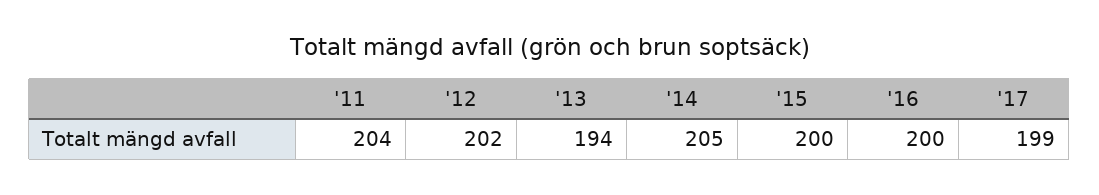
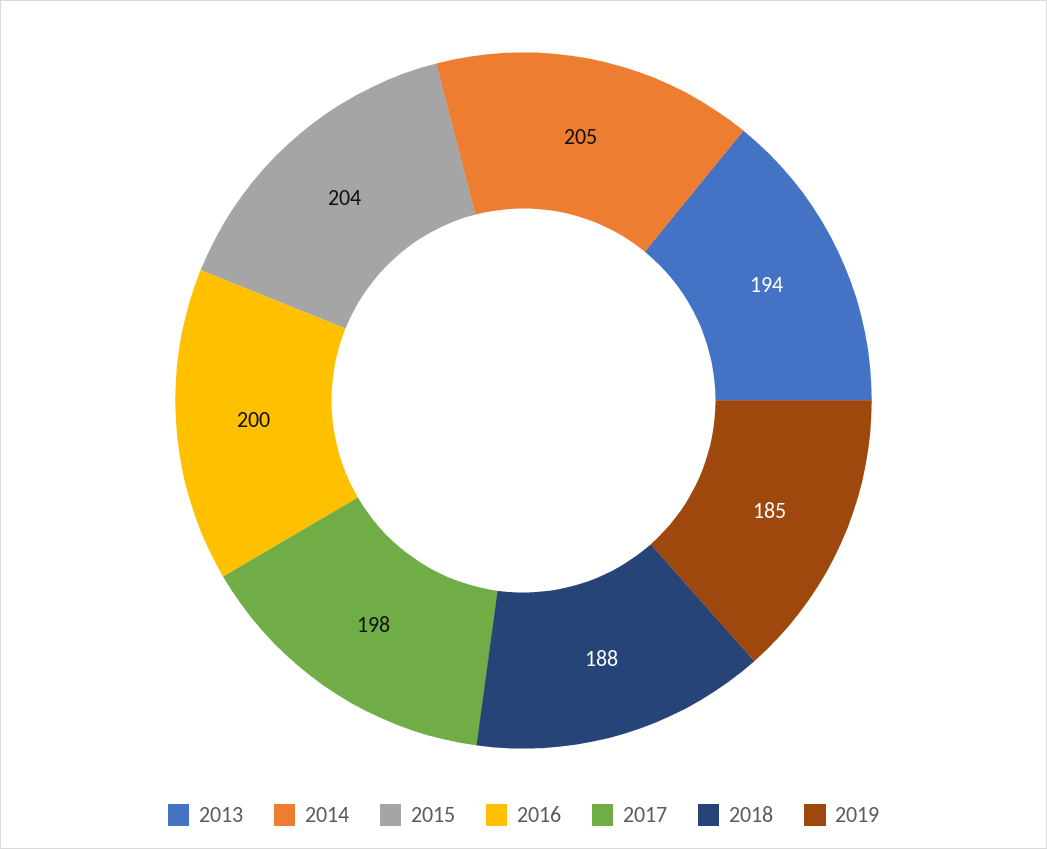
'11: 204 -> none
'12: 202 -> none
'15: 200 -> 204
'17: 199 -> 198
2018: none -> 188
2019: none -> 185

